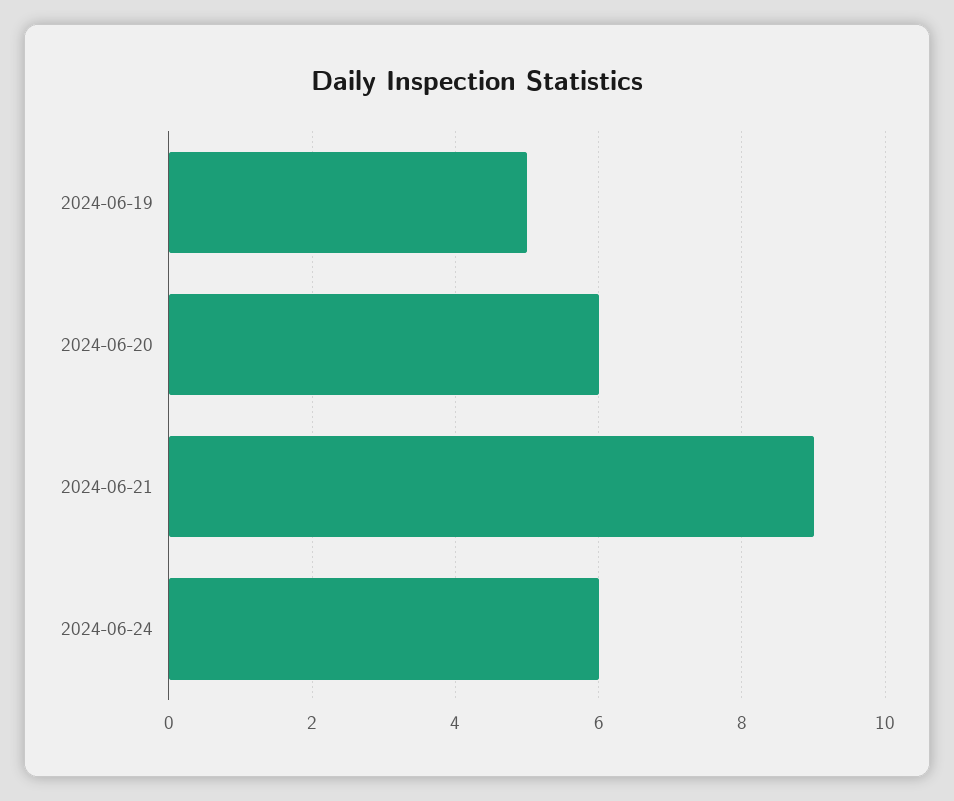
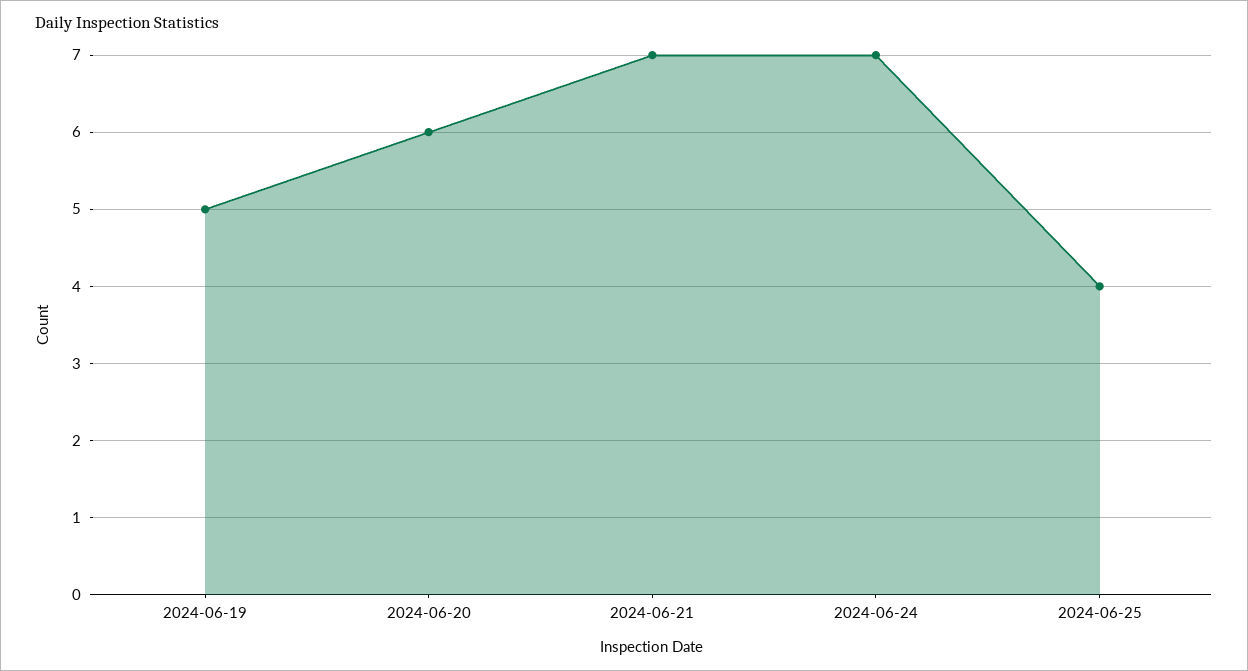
2024-06-21: 9 -> 7
2024-06-24: 6 -> 7
2024-06-25: none -> 4

